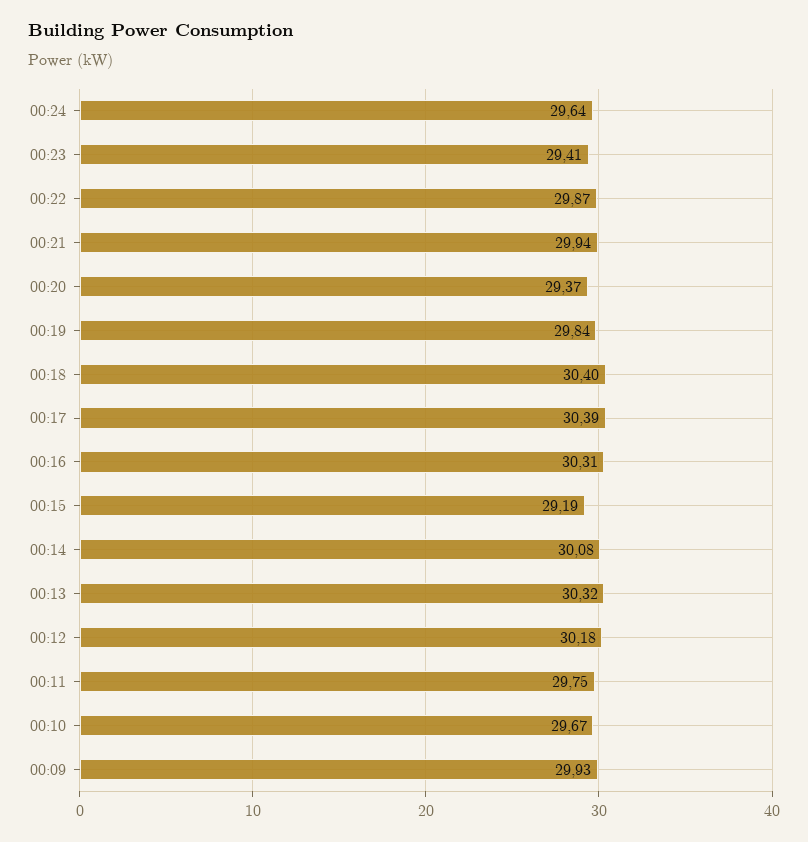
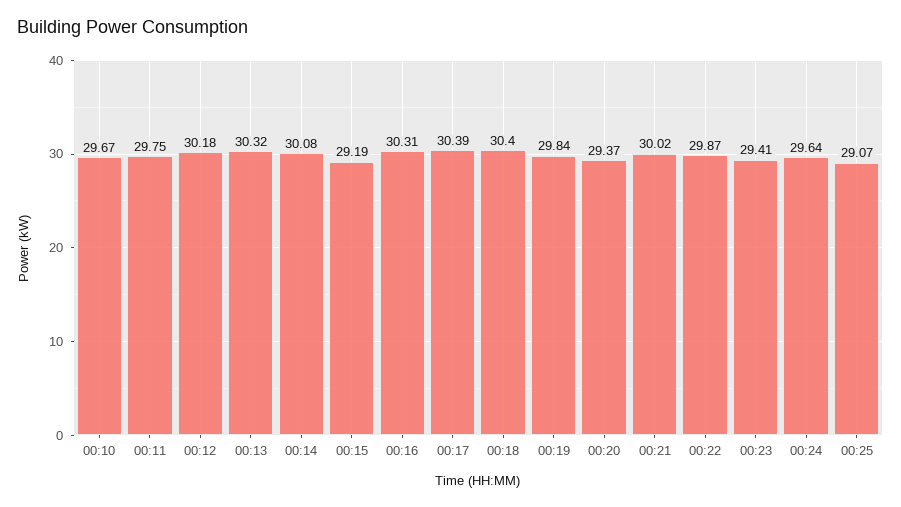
00:21: 29.94 -> 30.02
00:09: 29.93 -> none
00:25: none -> 29.07

